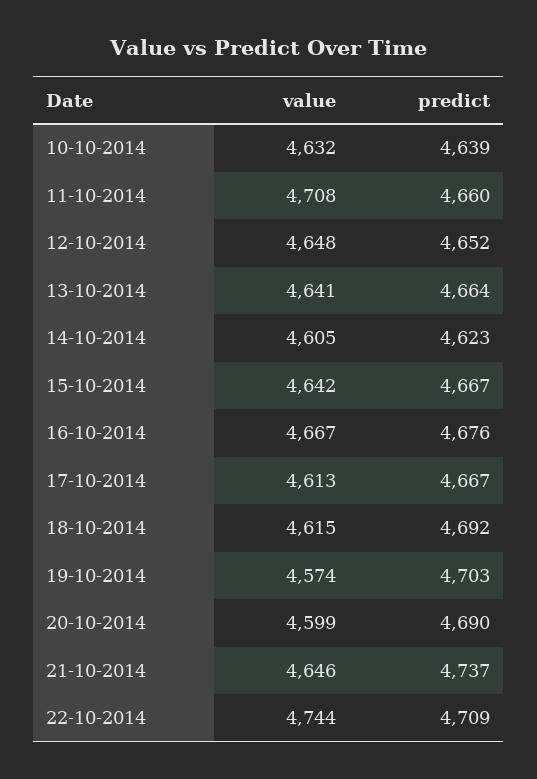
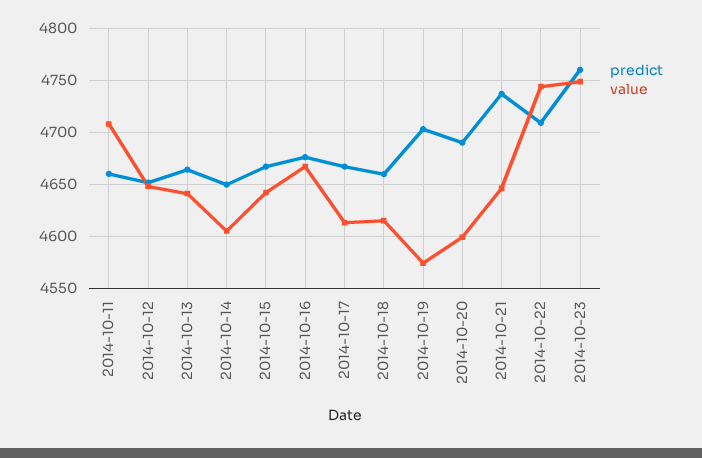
value, 10-10-2014: 4632 -> none
predict, 10-10-2014: 4639 -> none
predict, 14-10-2014: 4623 -> 4650
predict, 18-10-2014: 4692 -> 4660
predict, 2014-10-23: none -> 4760
value, 2014-10-23: none -> 4750

